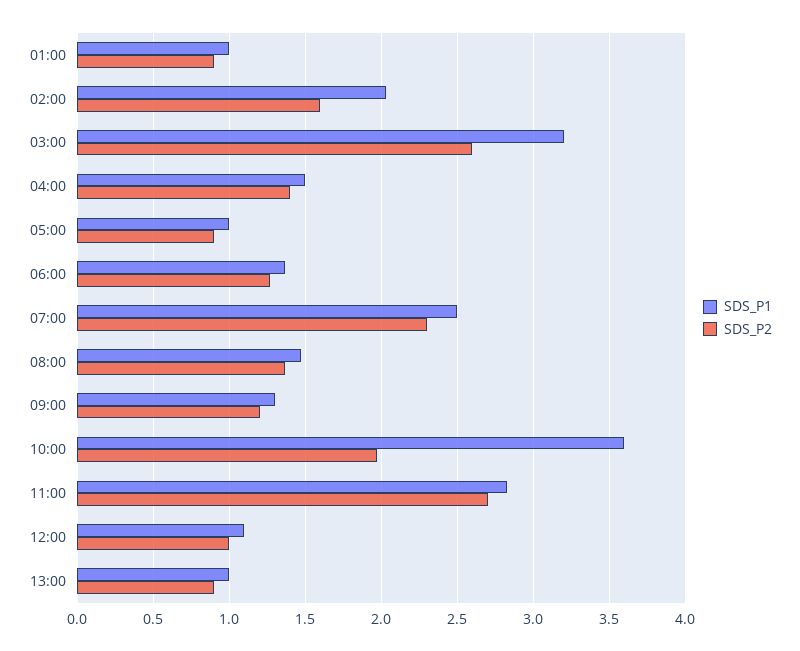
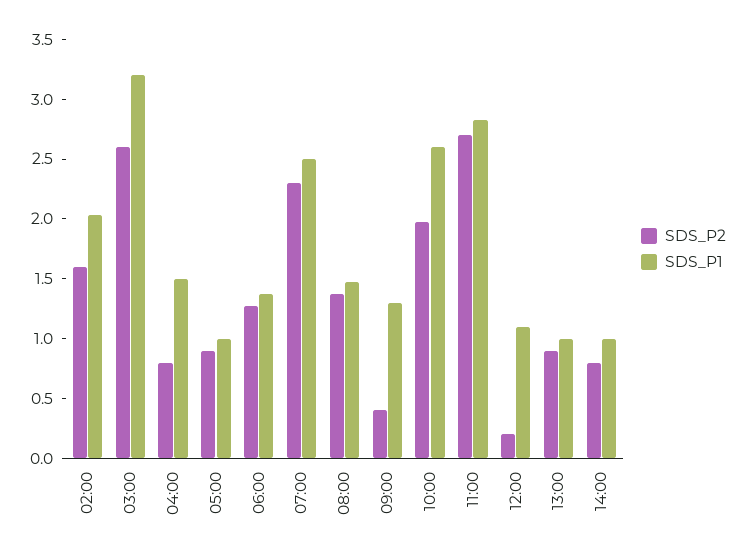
SDS_P1, 01:00: 1 -> none
SDS_P2, 01:00: 0.9 -> none
SDS_P2, 04:00: 1.4 -> 0.8
SDS_P2, 09:00: 1.2 -> 0.4
SDS_P1, 10:00: 3.6 -> 2.6
SDS_P2, 12:00: 1 -> 0.2
SDS_P2, 14:00: none -> 0.8
SDS_P1, 14:00: none -> 1

